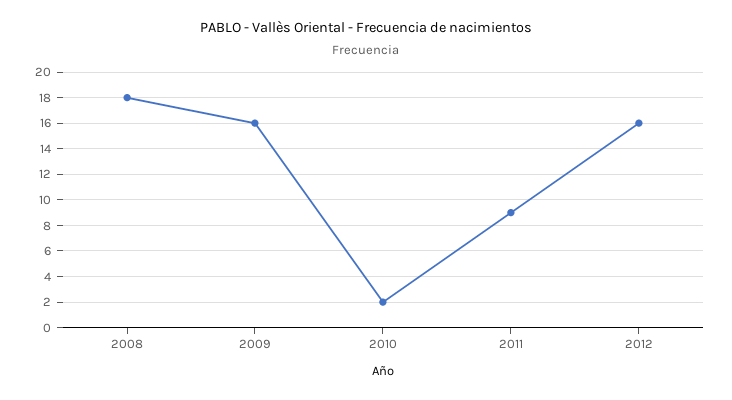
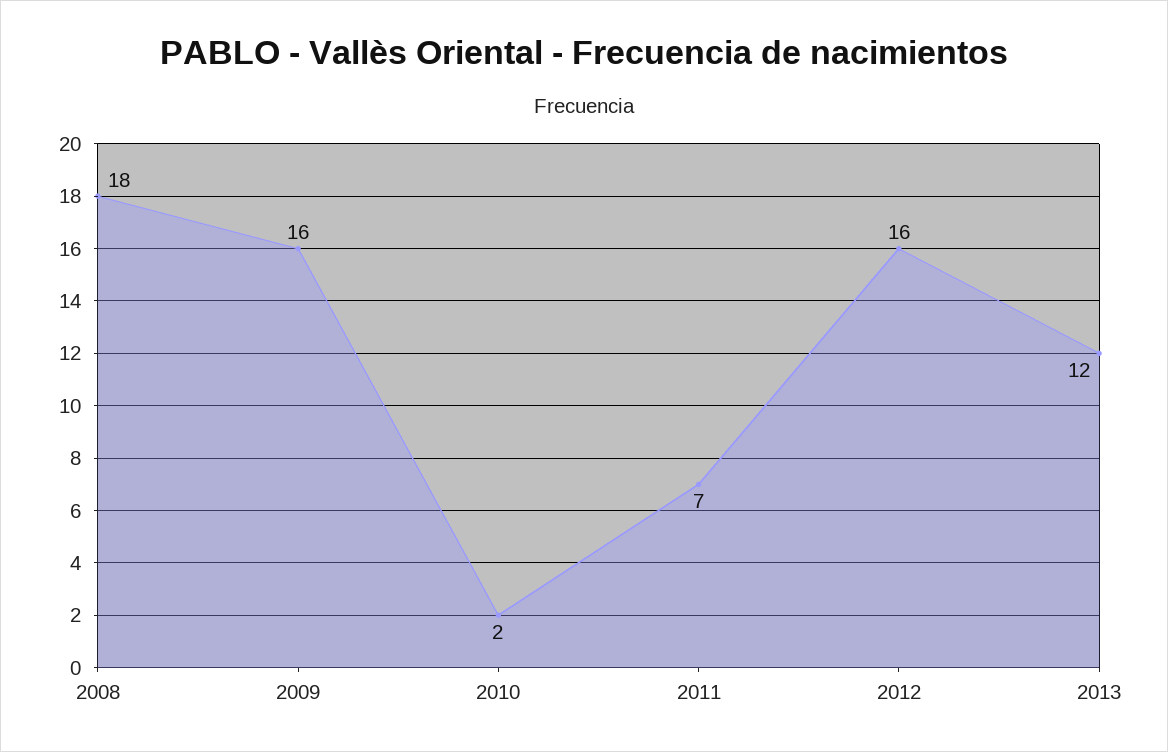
2011: 9 -> 7
2013: none -> 12

